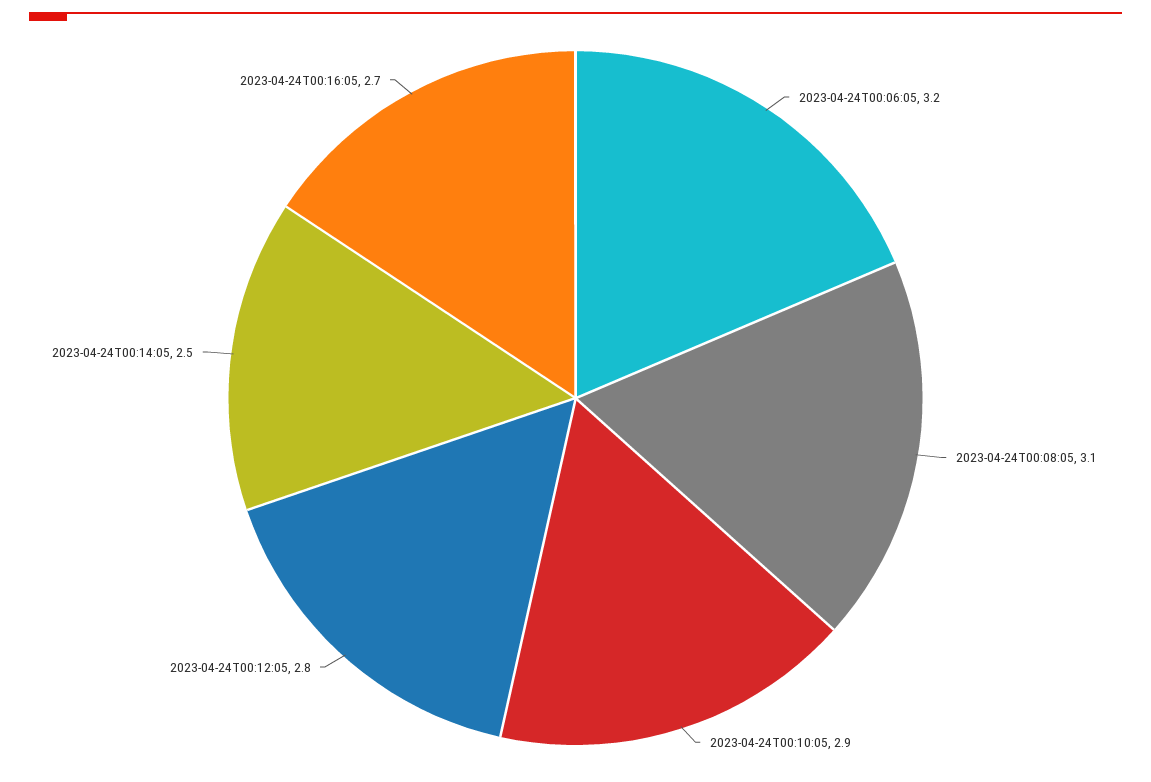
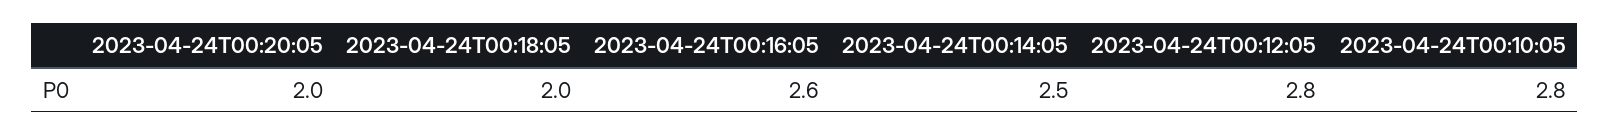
2023-04-24T00:06:05: 3.2 -> none
2023-04-24T00:08:05: 3.1 -> none
2023-04-24T00:10:05: 2.9 -> 2.8
2023-04-24T00:16:05: 2.7 -> 2.6
2023-04-24T00:20:05: none -> 2
2023-04-24T00:18:05: none -> 2

